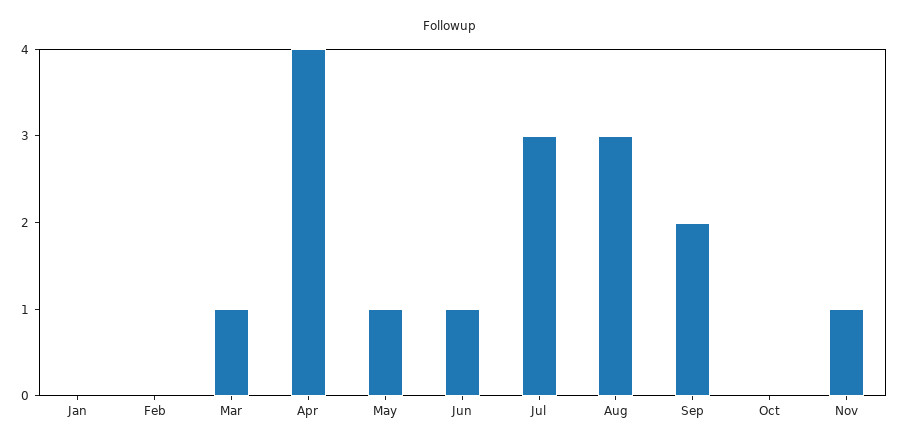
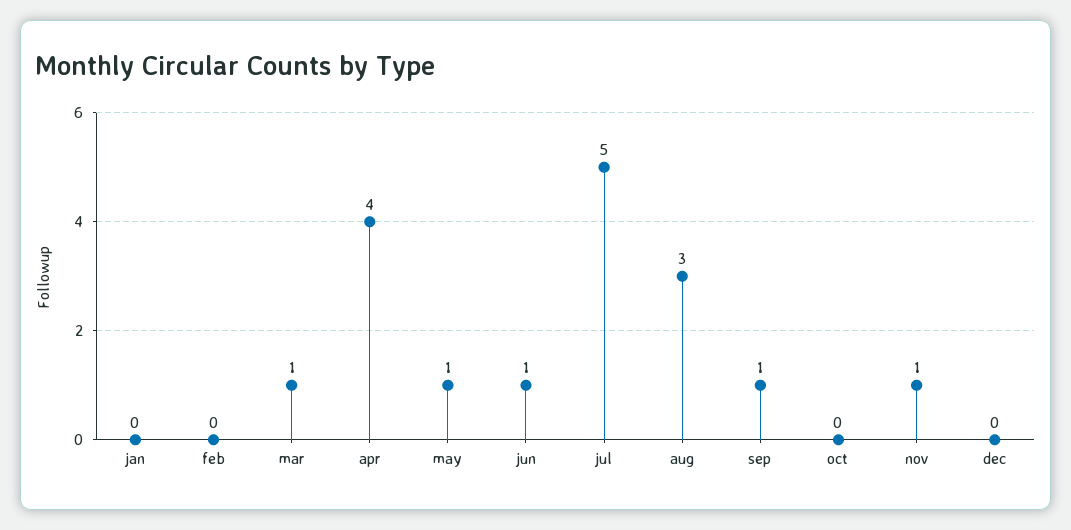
Jul: 3 -> 5
Sep: 2 -> 1
dec: none -> 0

